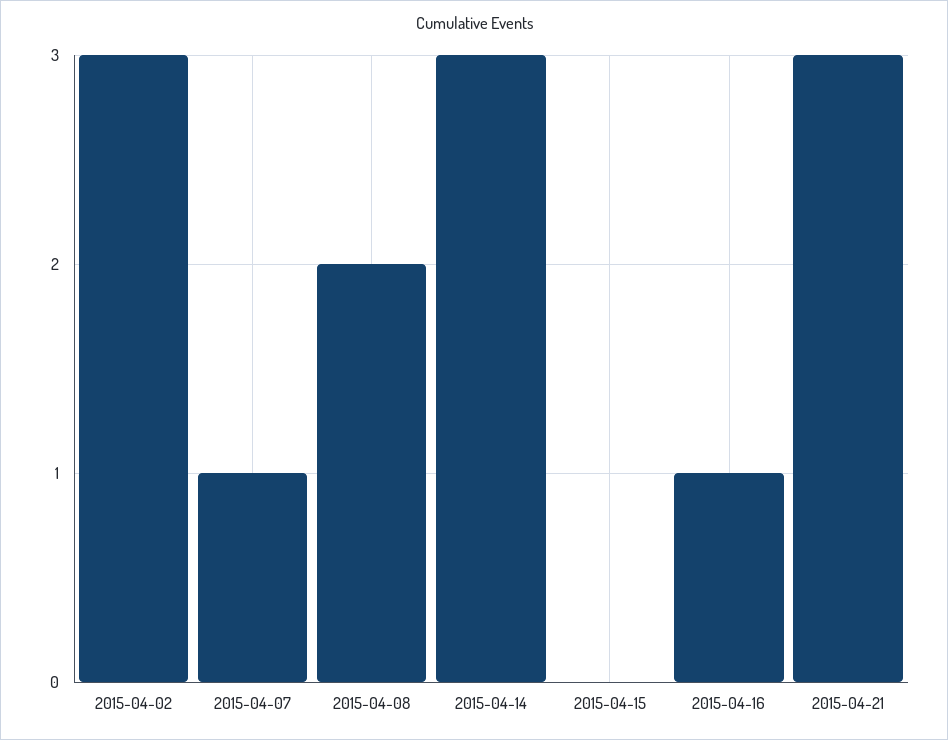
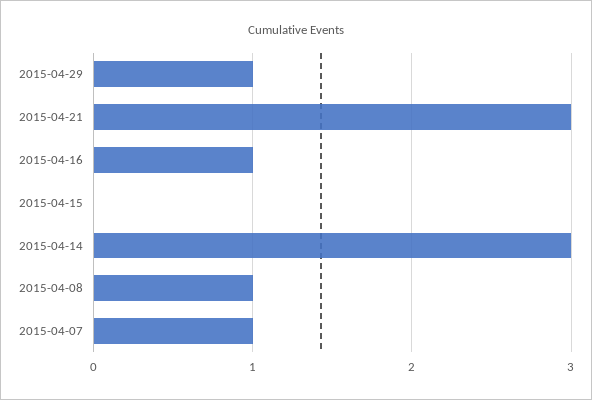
2015-04-02: 3 -> none
2015-04-08: 2 -> 1
2015-04-29: none -> 1

